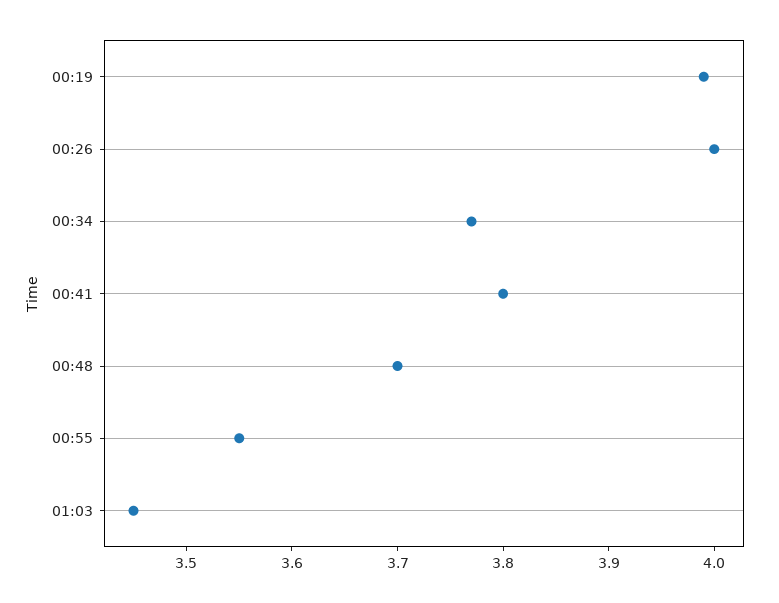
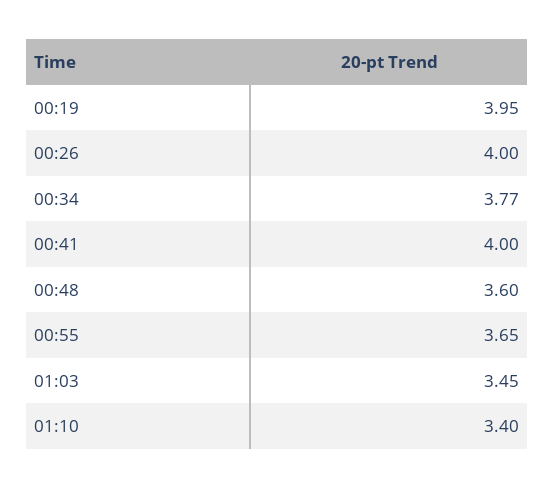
00:19: 3.99 -> 3.95
00:41: 3.8 -> 4
00:48: 3.7 -> 3.6
00:55: 3.55 -> 3.65
01:10: none -> 3.4

